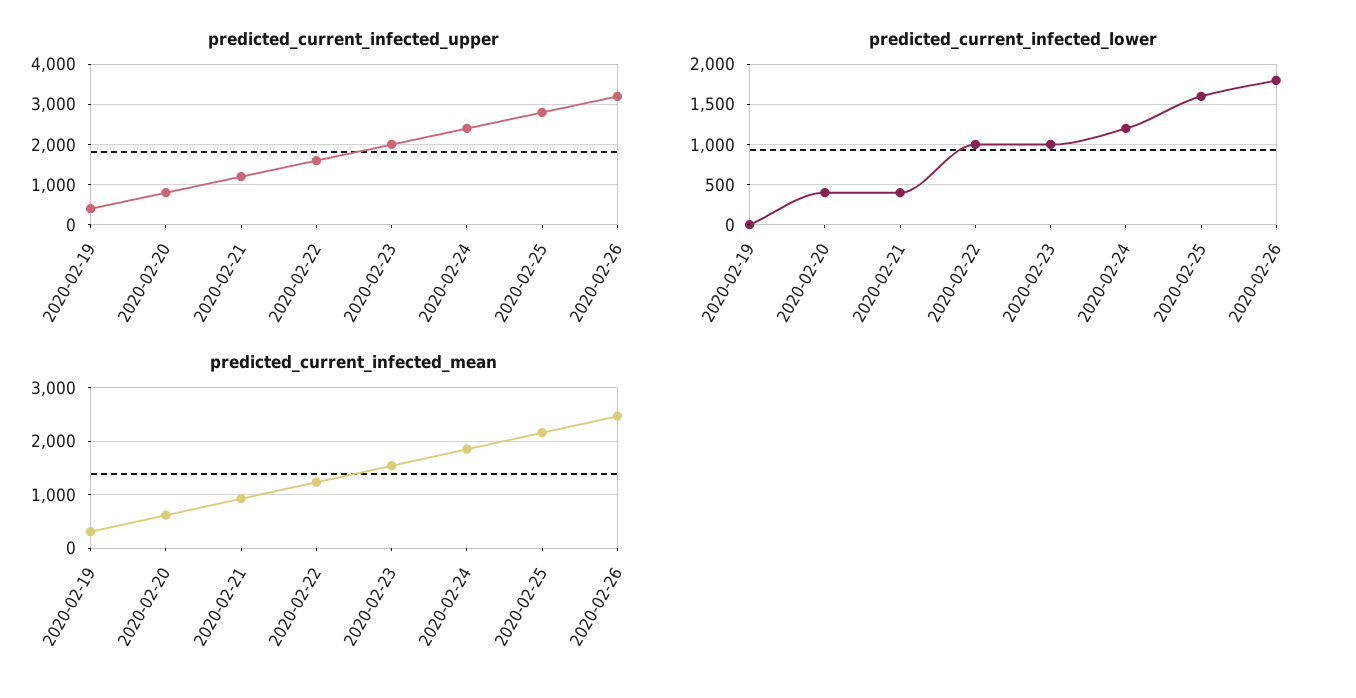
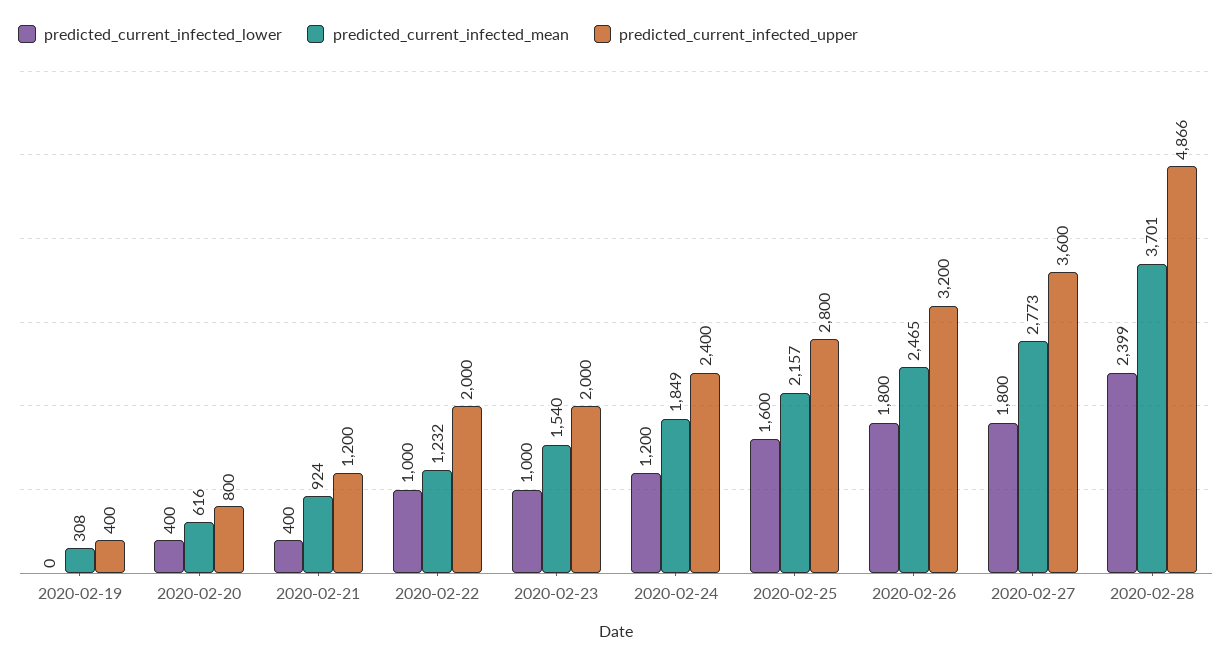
predicted_current_infected_upper, 2020-02-22: 1600 -> 2000
predicted_current_infected_lower, 2020-02-27: none -> 1800
predicted_current_infected_mean, 2020-02-27: none -> 2773
predicted_current_infected_upper, 2020-02-27: none -> 3600
predicted_current_infected_lower, 2020-02-28: none -> 2399
predicted_current_infected_mean, 2020-02-28: none -> 3701
predicted_current_infected_upper, 2020-02-28: none -> 4866

